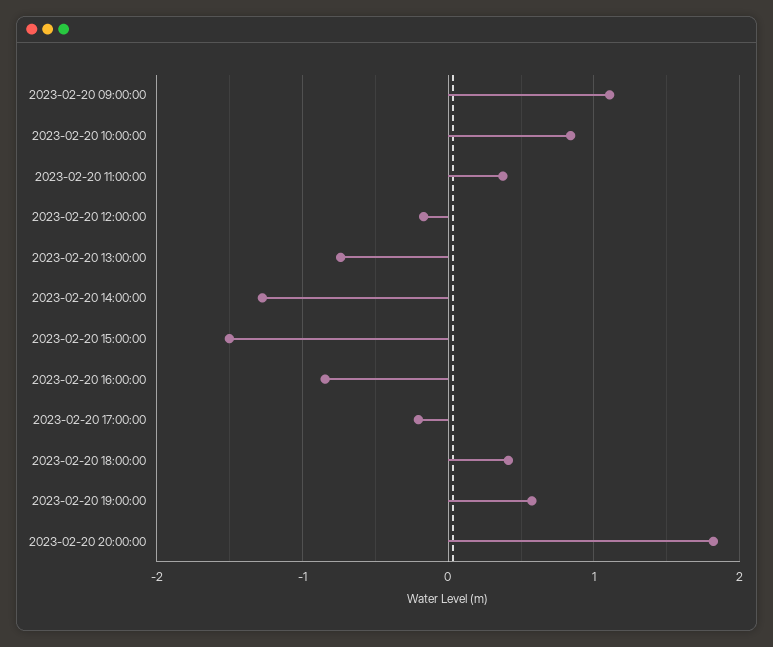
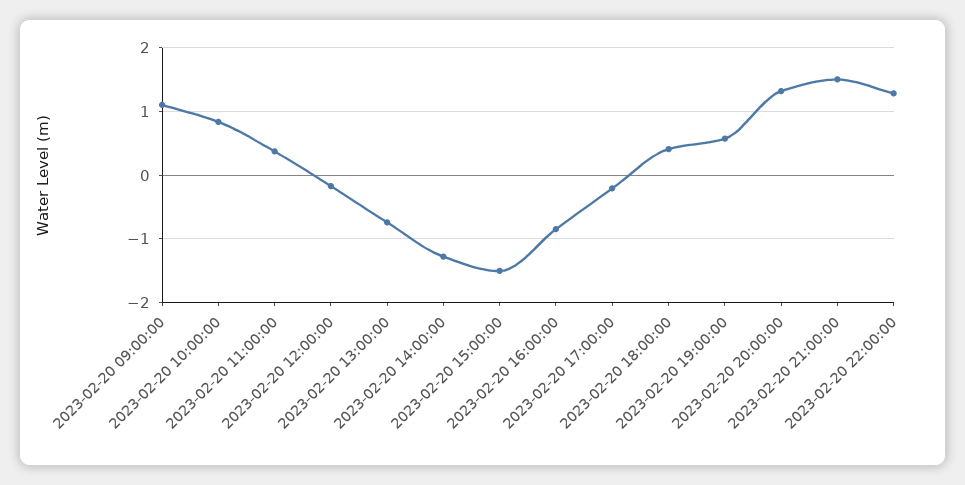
2023-02-20 20:00:00: 1.8 -> 1.3
2023-02-20 21:00:00: none -> 1.5
2023-02-20 22:00:00: none -> 1.3

